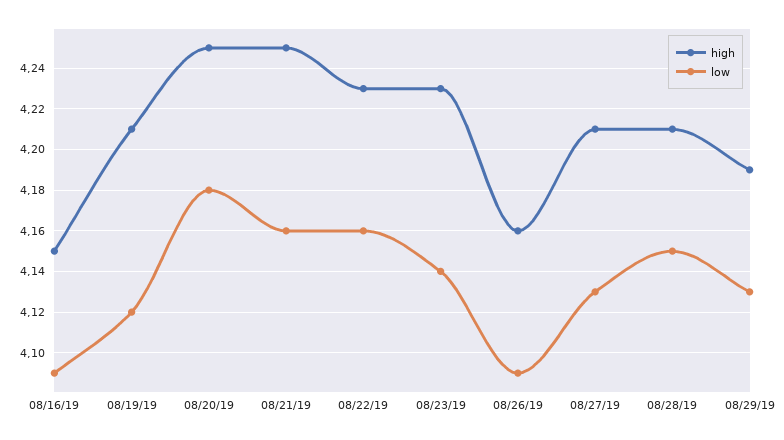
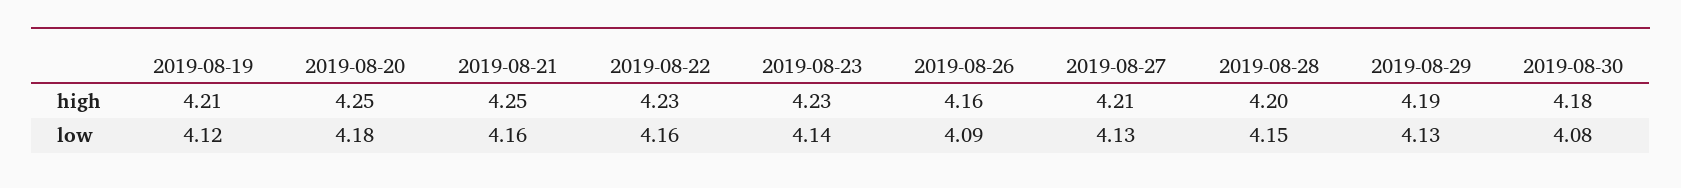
high, 08/16/19: 4.15 -> none
low, 08/16/19: 4.09 -> none
high, 08/28/19: 4.21 -> 4.2
high, 2019-08-30: none -> 4.18
low, 2019-08-30: none -> 4.08

